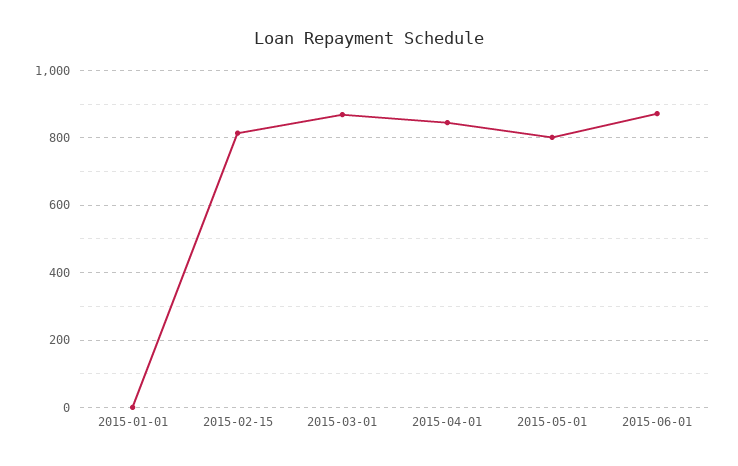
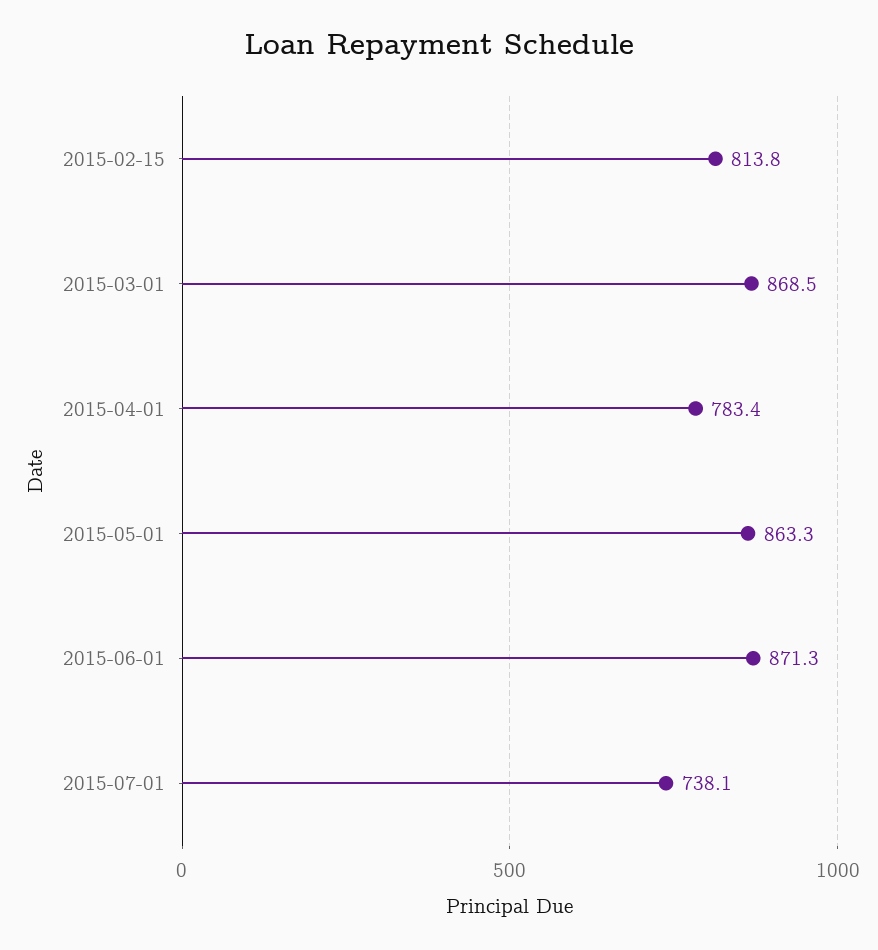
2015-01-01: 0 -> none
2015-04-01: 840 -> 783.4
2015-05-01: 800 -> 863.3
2015-07-01: none -> 738.1

